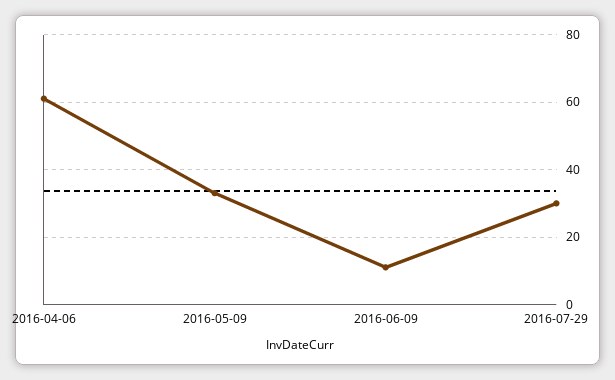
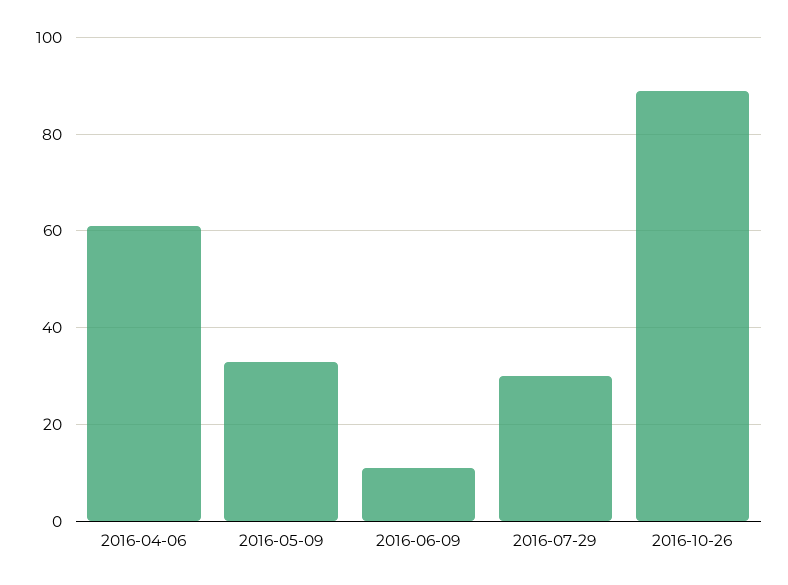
2016-10-26: none -> 90

